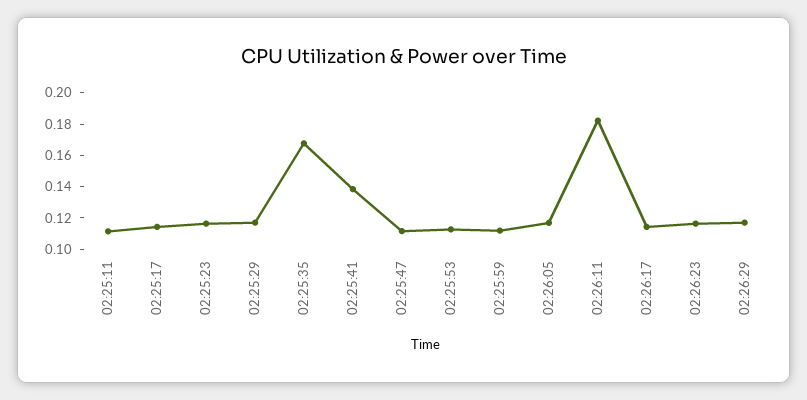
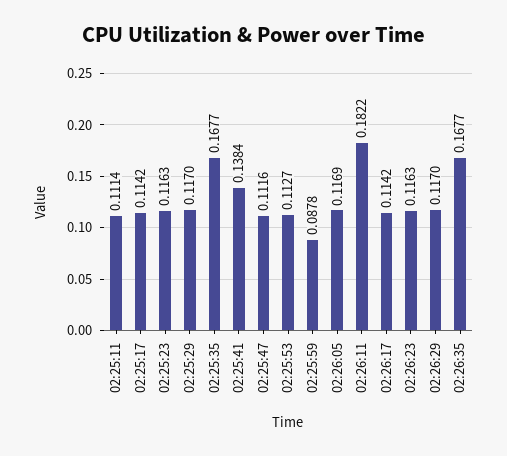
02:25:59: 0.11 -> 0.0878
02:26:35: none -> 0.1677

